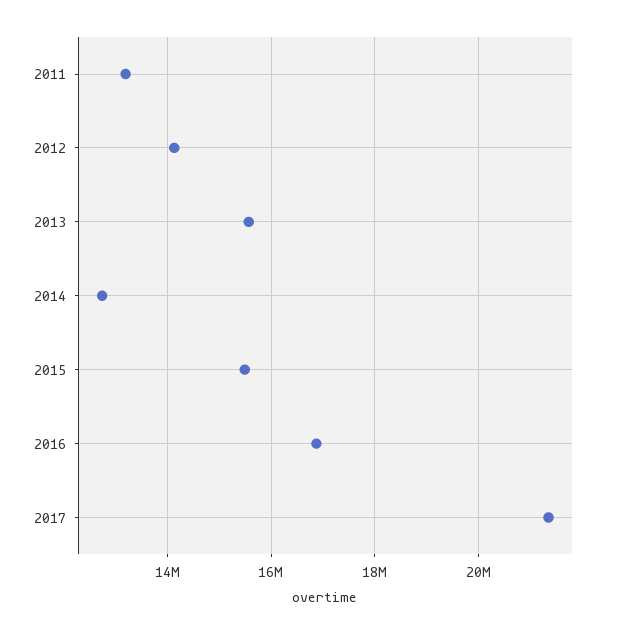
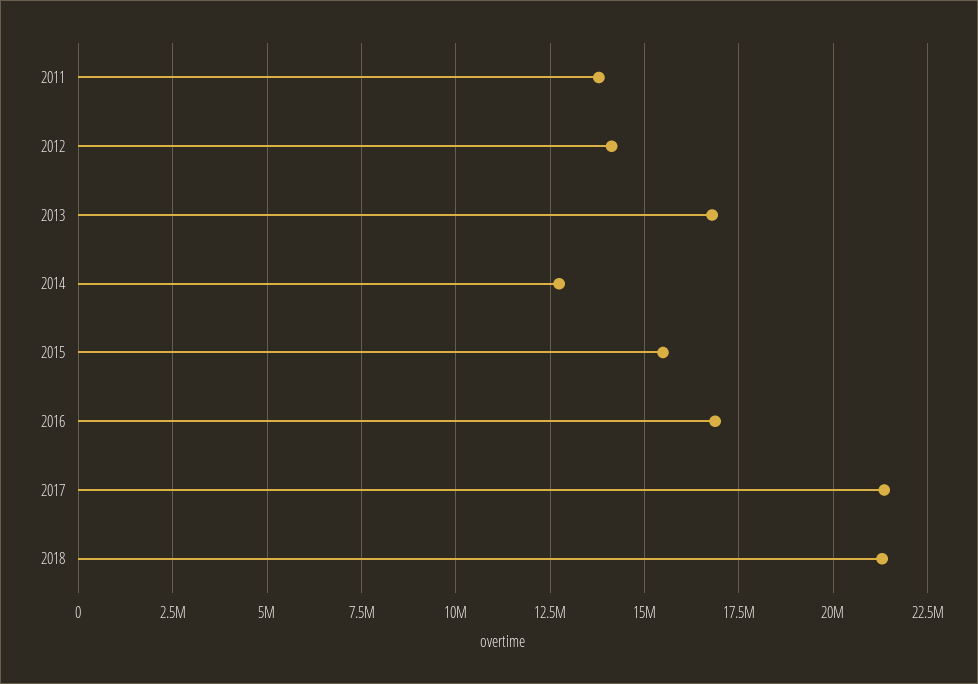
2011: 13200000 -> 13750000
2013: 15600000 -> 16750000
2018: none -> 21250000

